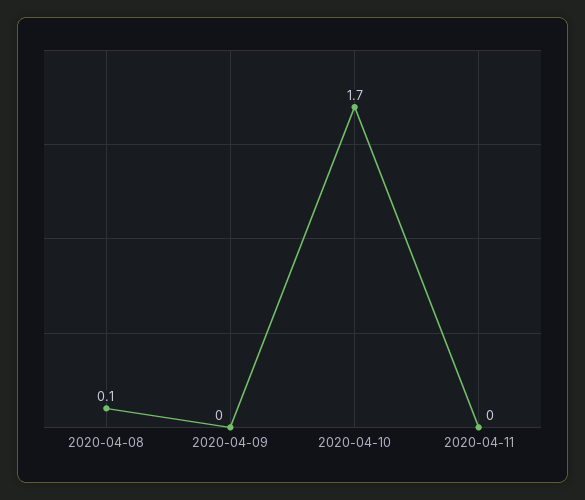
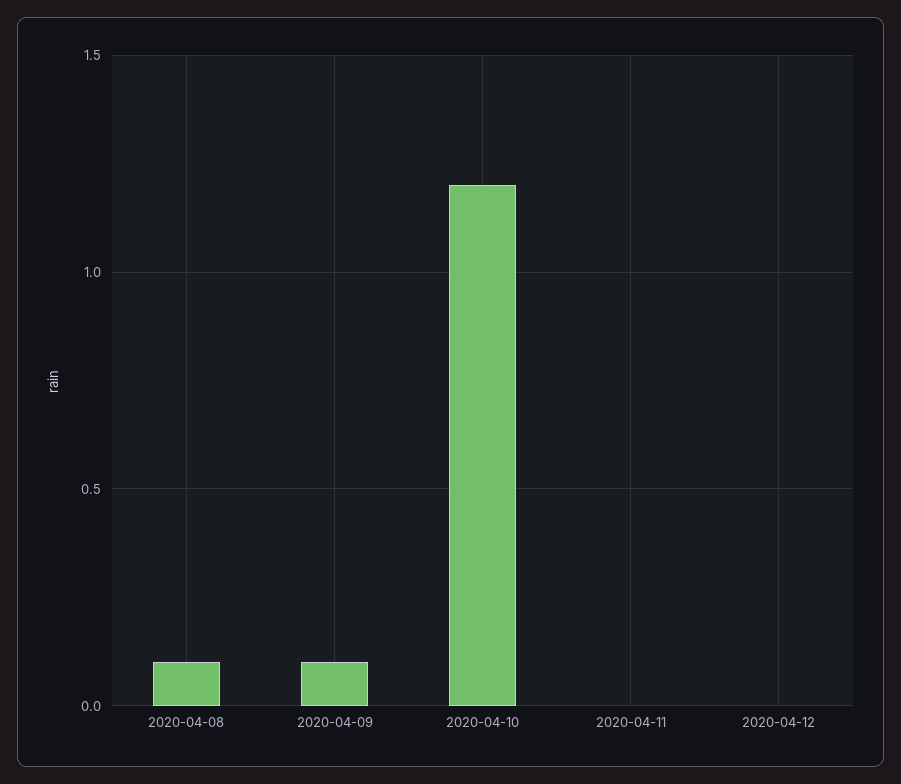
2020-04-09: 0 -> 0.1
2020-04-10: 1.7 -> 1.2
2020-04-12: none -> 0

